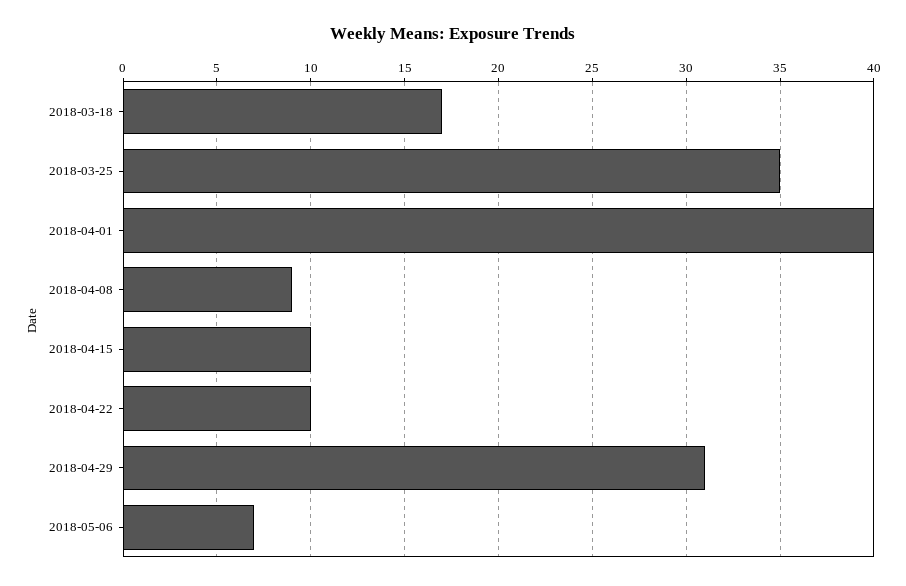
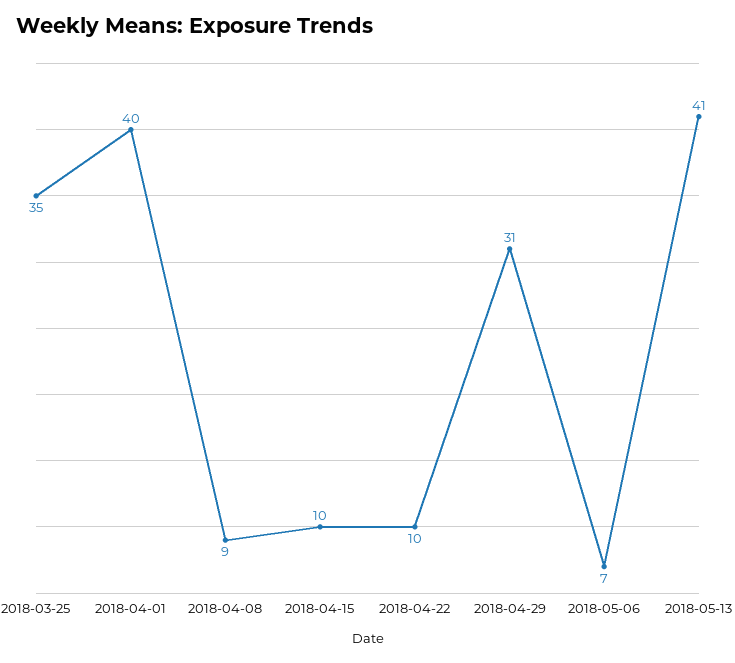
2018-03-18: 17 -> none
2018-05-13: none -> 41

